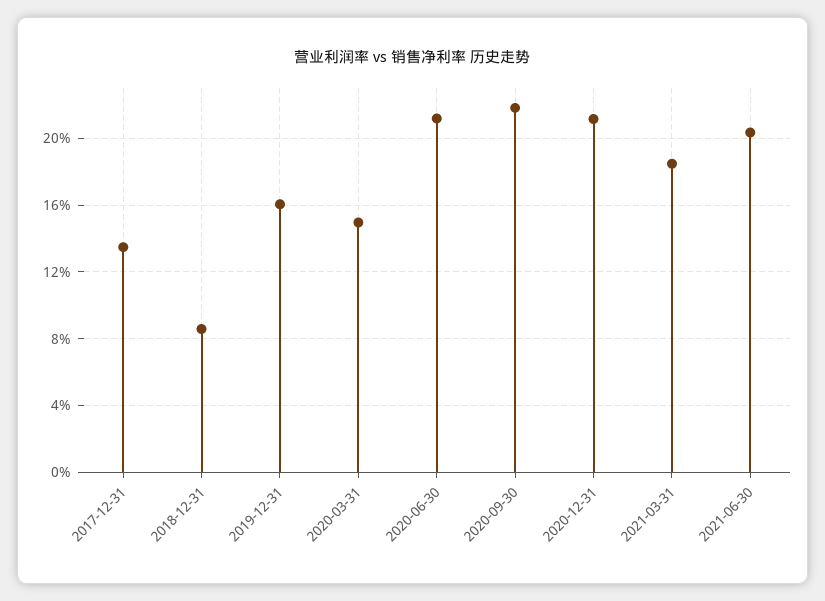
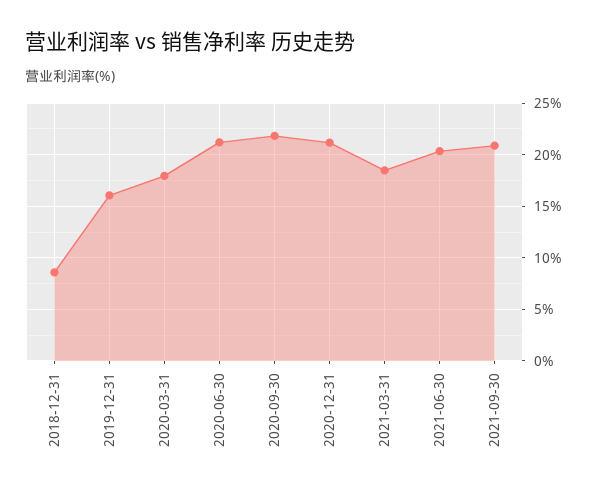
2017-12-31: 13.5 -> none
2020-03-31: 15 -> 18
2021-09-30: none -> 21

